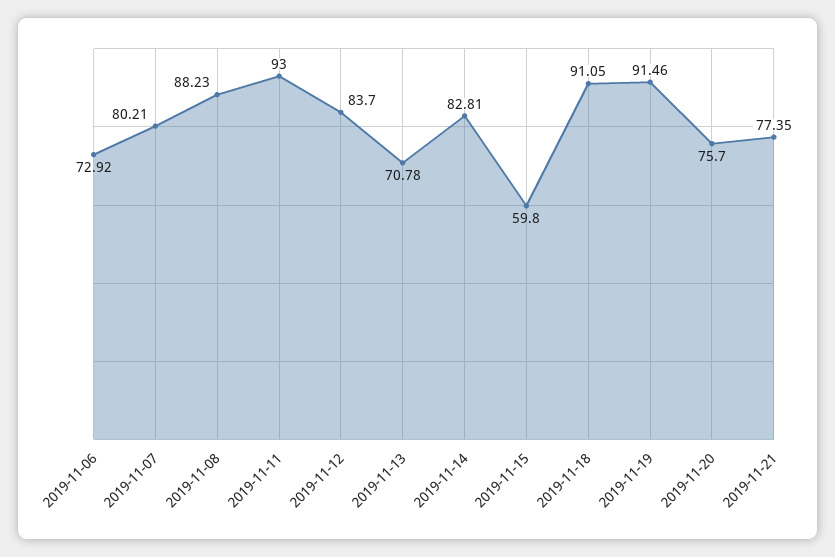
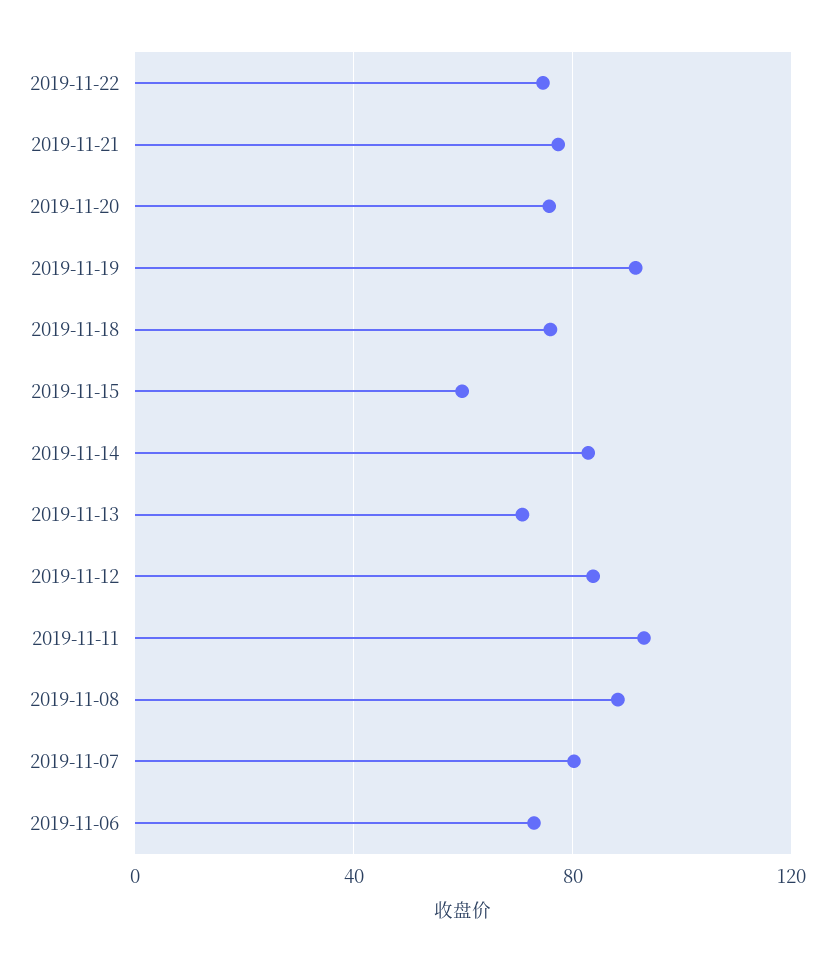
2019-11-18: 91.05 -> 75
2019-11-22: none -> 75

